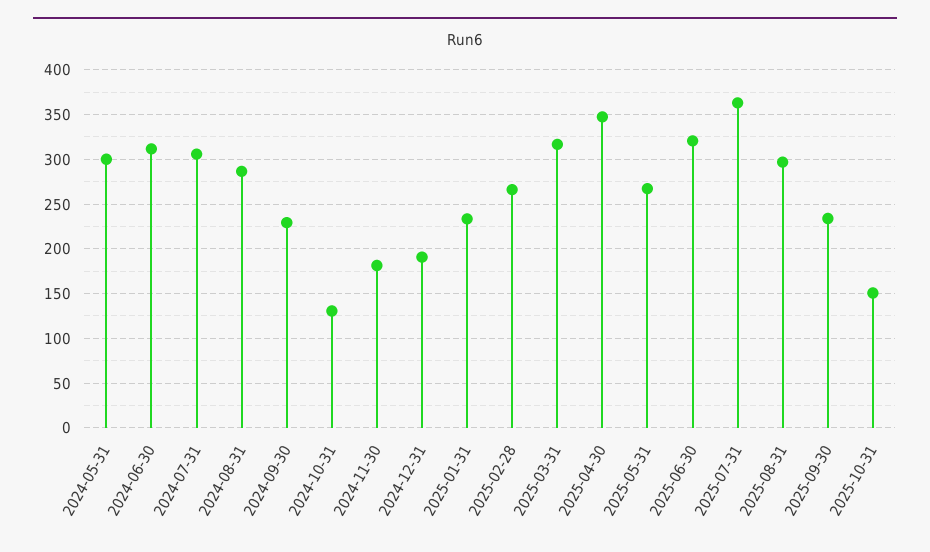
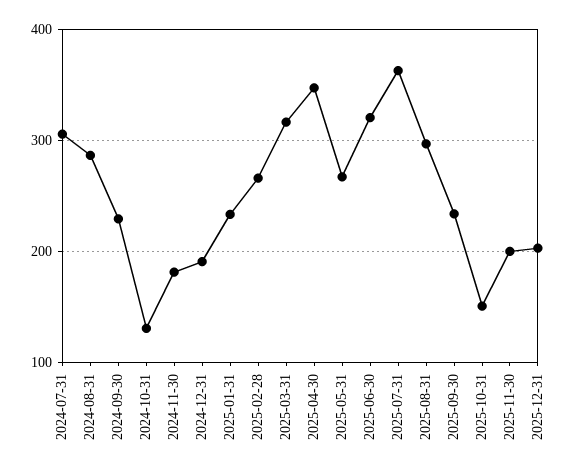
2024-05-31: 300 -> none
2024-06-30: 310 -> none
2025-11-30: none -> 200
2025-12-31: none -> 200

